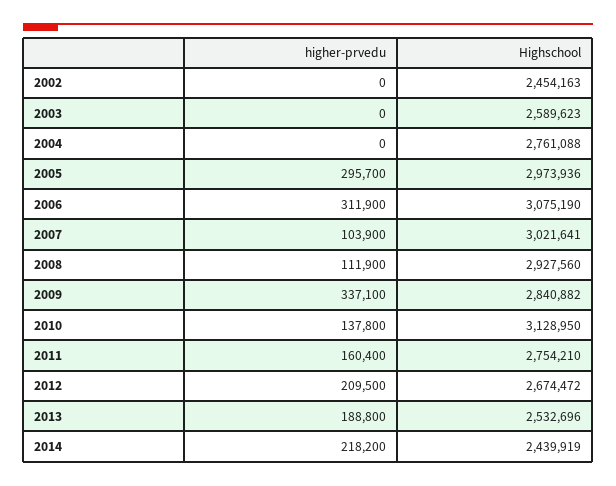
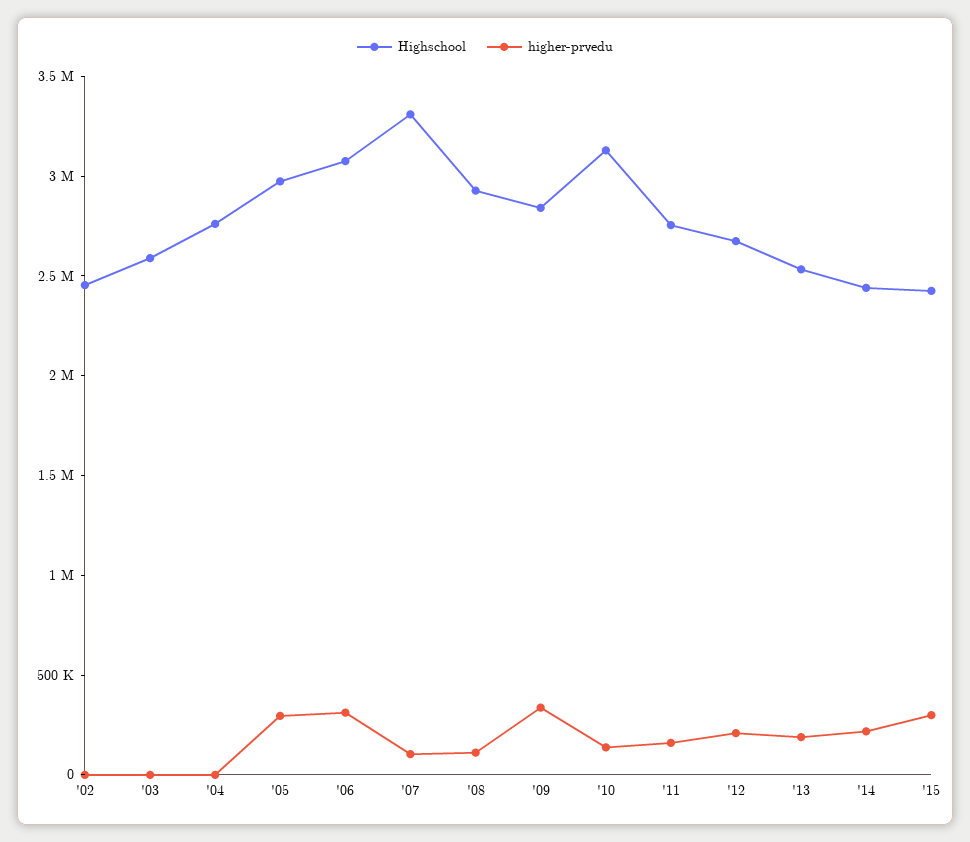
Highschool, 2007: 3021641 -> 3300000
Highschool, '15: none -> 2400000
higher-prvedu, '15: none -> 300000

